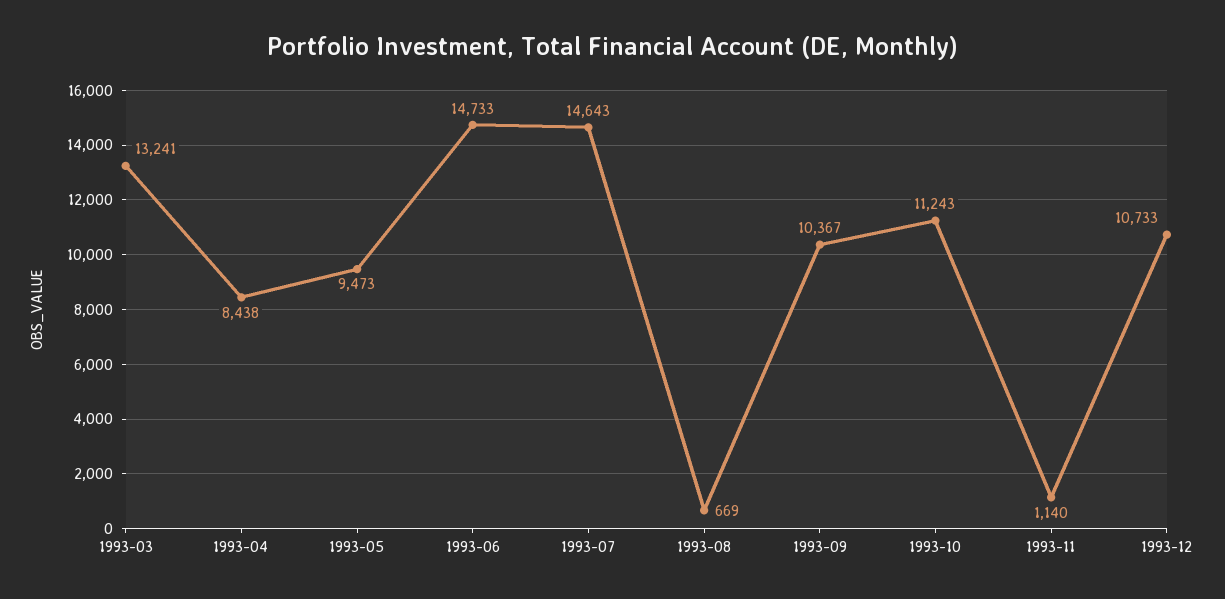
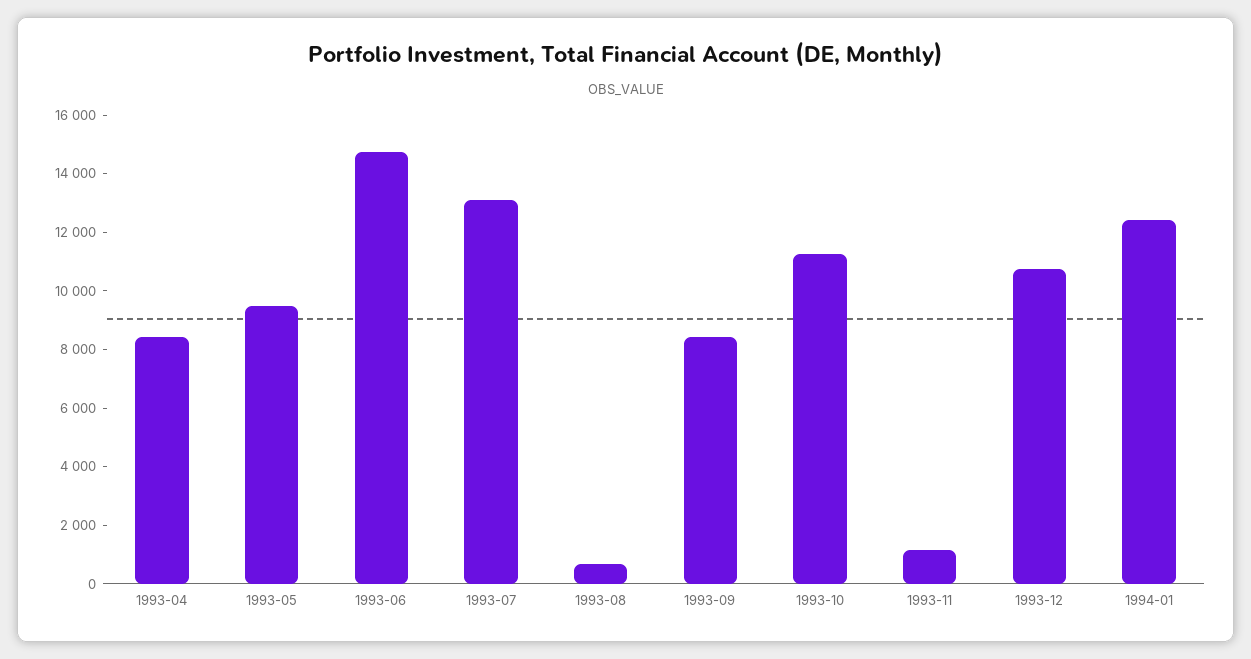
1993-03: 13241 -> none
1993-07: 14643 -> 13000
1993-09: 10367 -> 8500
1994-01: none -> 12500

